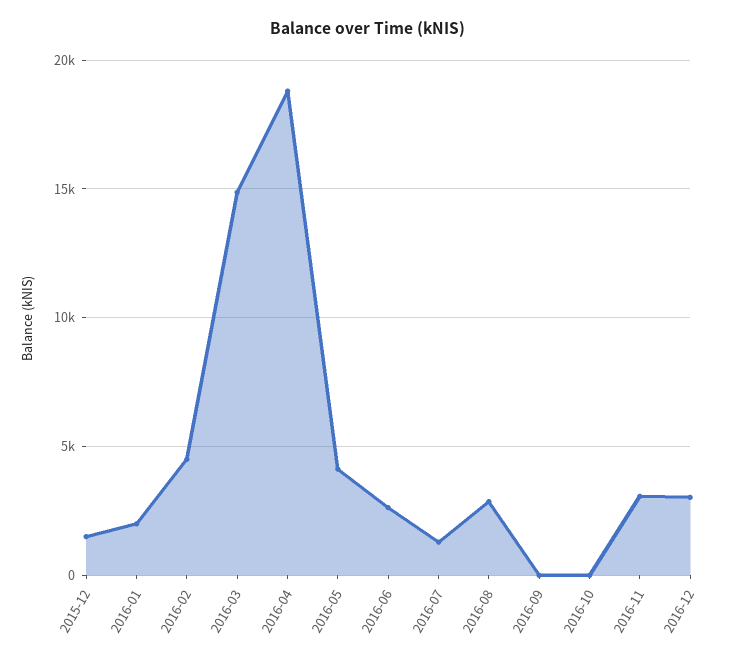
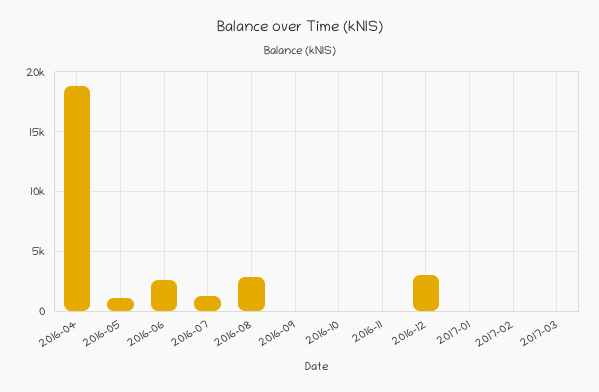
2015-12: 1500 -> none
2016-01: 2000 -> none
2016-02: 4500 -> none
2016-03: 15000 -> none
2016-05: 4000 -> 1000
2016-11: 3000 -> 0
2017-01: none -> 0
2017-02: none -> 0
2017-03: none -> 0

